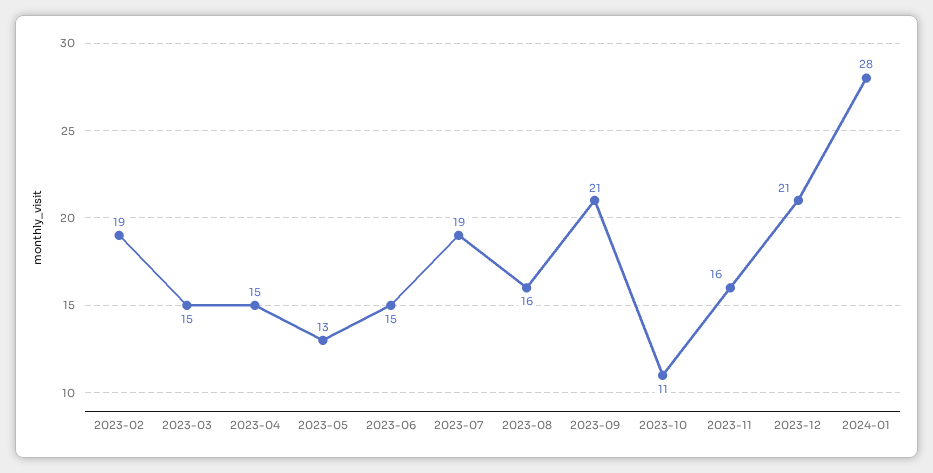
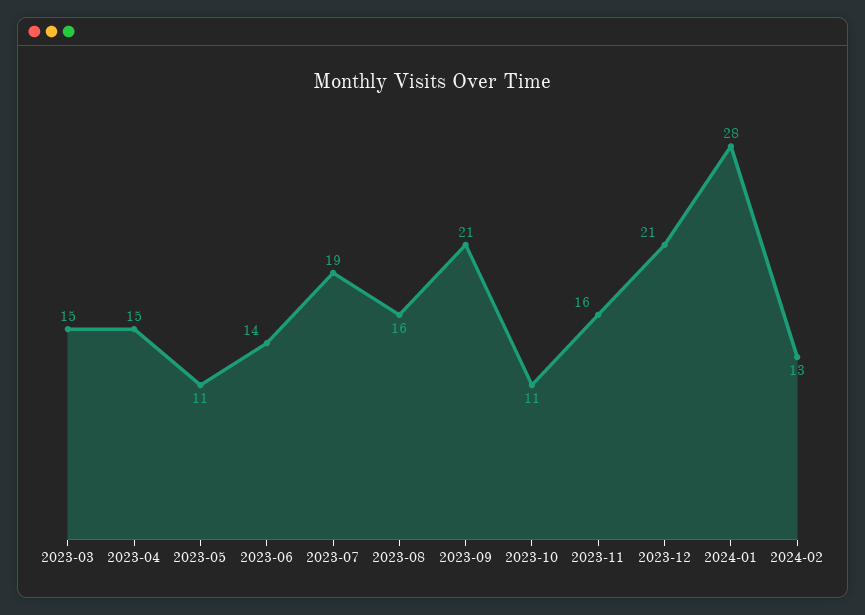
2023-02: 19 -> none
2023-05: 13 -> 11
2023-06: 15 -> 14
2024-02: none -> 13

